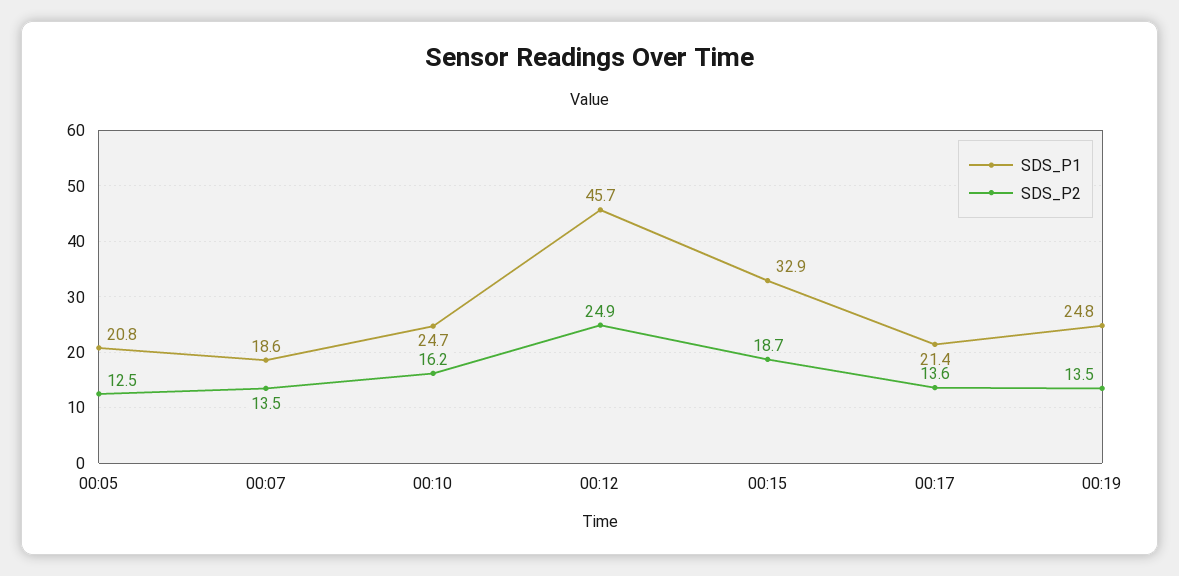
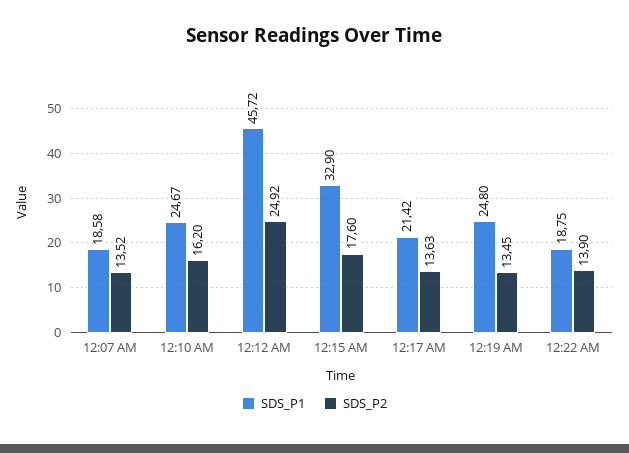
SDS_P1, 00:05: 20.8 -> none
SDS_P2, 00:05: 12.5 -> none
SDS_P2, 00:15: 18.7 -> 17.6
SDS_P1, 12:22 AM: none -> 18.75
SDS_P2, 12:22 AM: none -> 13.9

